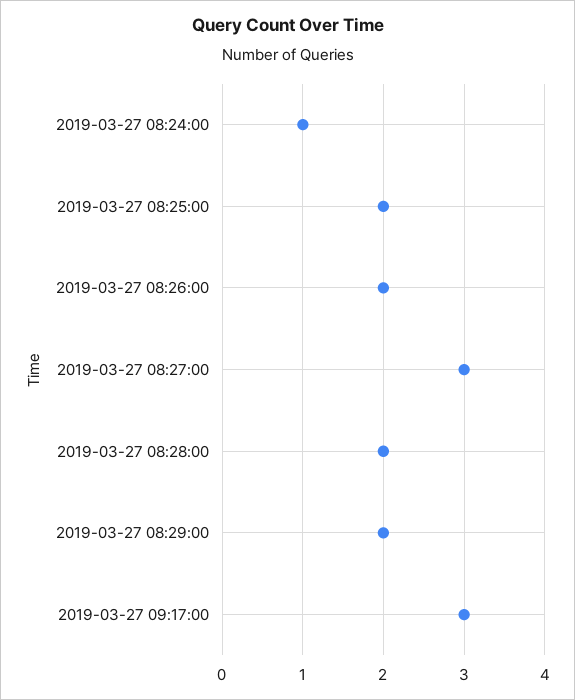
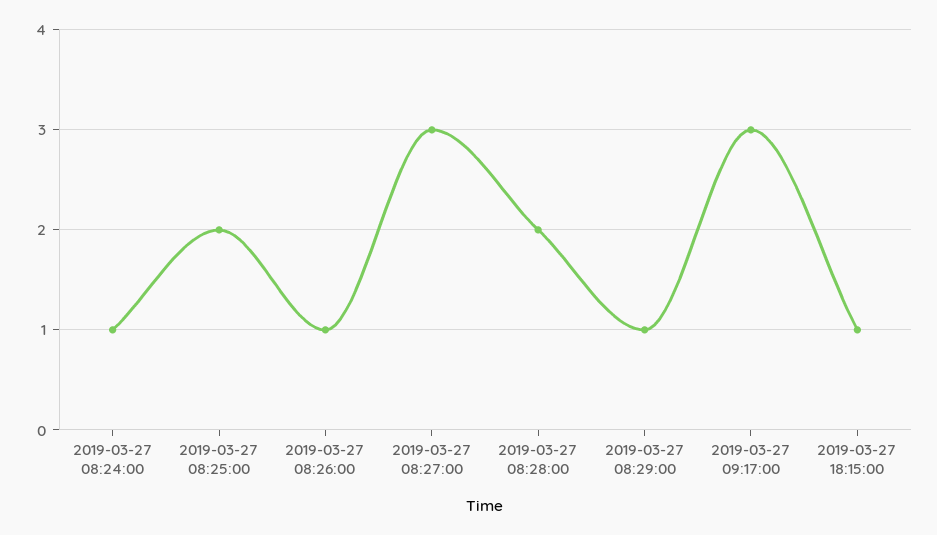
2019-03-27 08:26:00: 2 -> 1
2019-03-27 08:29:00: 2 -> 1
2019-03-27 18:15:00: none -> 1

